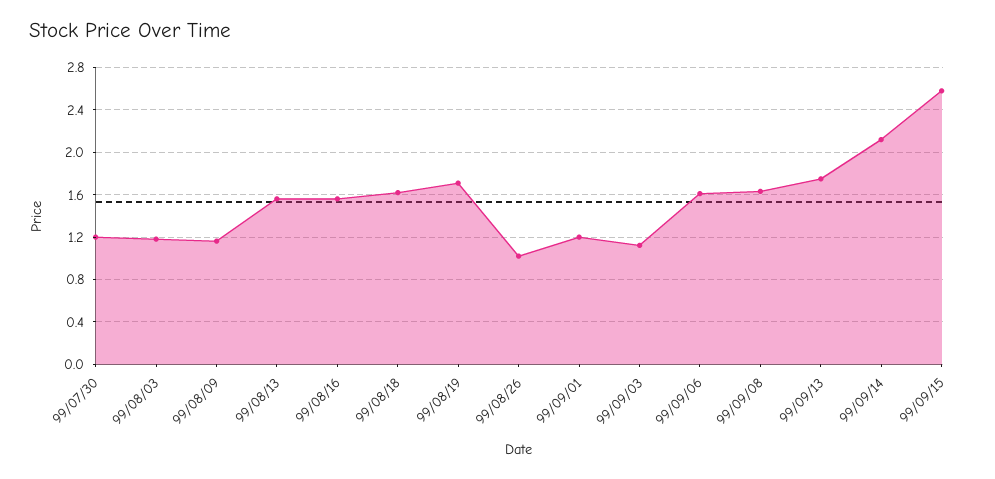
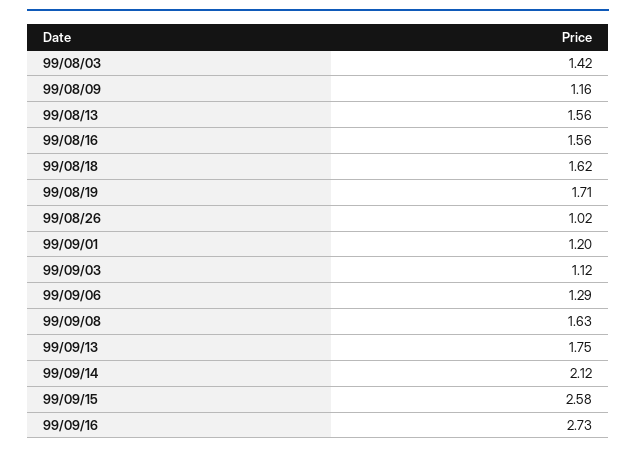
99/07/30: 1.2 -> none
99/08/03: 1.2 -> 1.42
99/09/06: 1.6 -> 1.29
99/09/16: none -> 2.73

